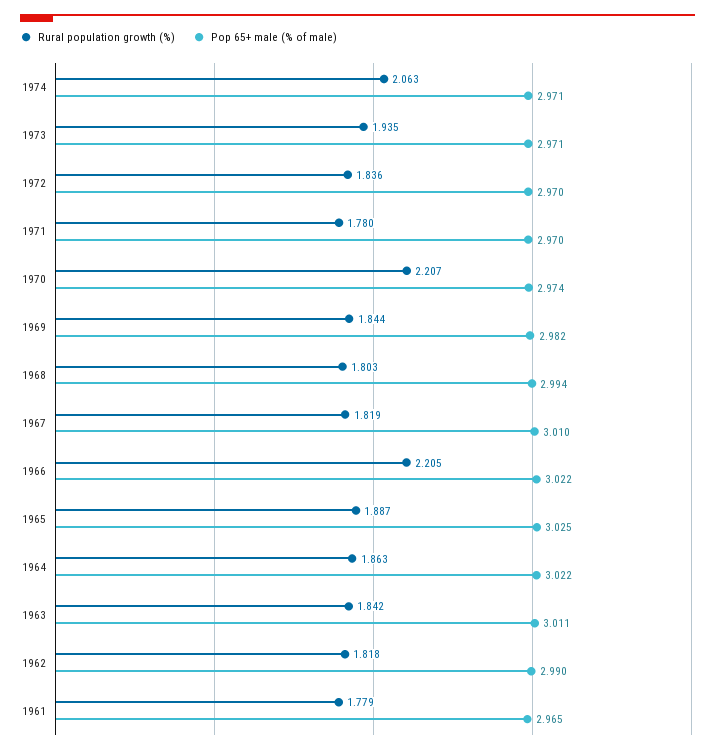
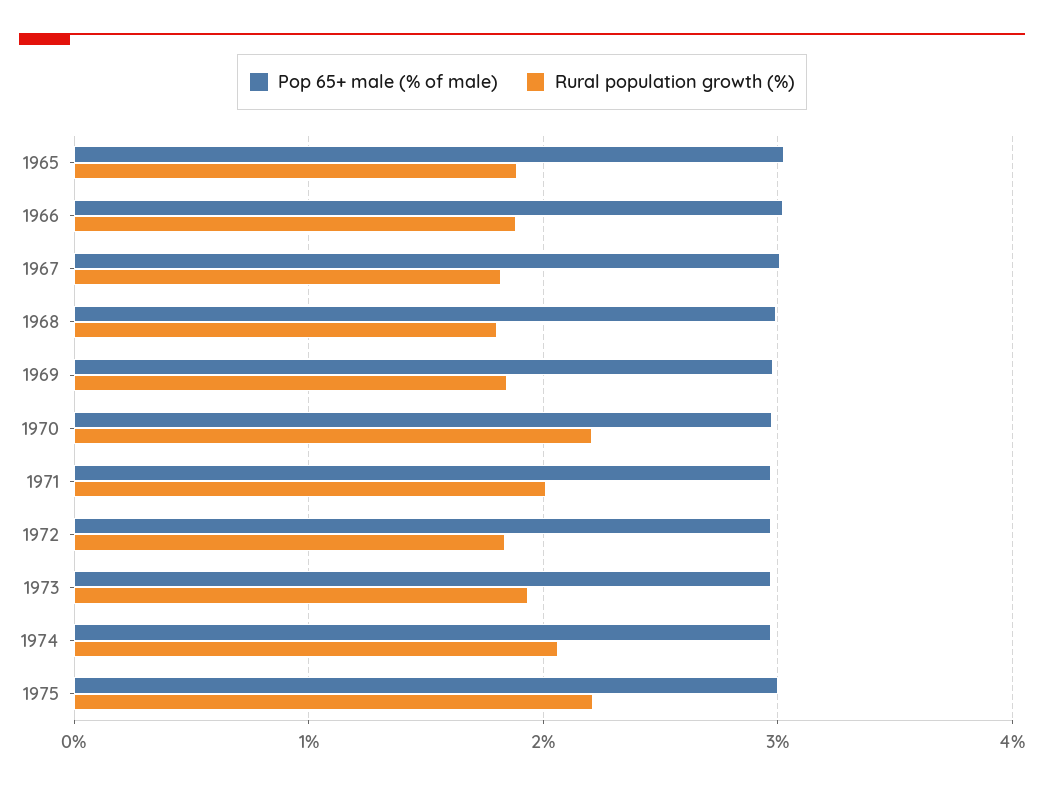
Rural population growth (%), 1971: 1.78 -> 2
Rural population growth (%), 1966: 2.205 -> 1.9
Rural population growth (%), 1964: 1.863 -> none
Pop 65+ male (% of male), 1964: 3.022 -> none
Rural population growth (%), 1963: 1.842 -> none
Pop 65+ male (% of male), 1963: 3.011 -> none
Rural population growth (%), 1962: 1.818 -> none
Pop 65+ male (% of male), 1962: 2.99 -> none
Rural population growth (%), 1961: 1.779 -> none
Pop 65+ male (% of male), 1961: 2.965 -> none
Pop 65+ male (% of male), 1975: none -> 3
Rural population growth (%), 1975: none -> 2.2

